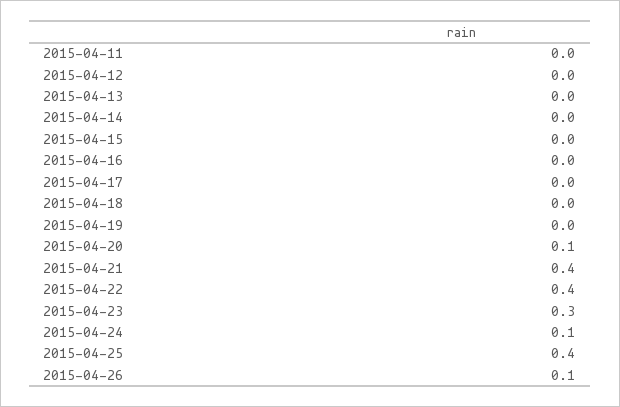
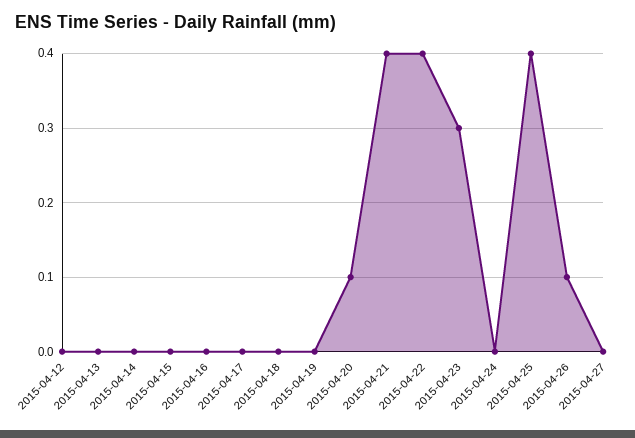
2015-04-11: 0 -> none
2015-04-24: 0.1 -> 0
2015-04-27: none -> 0

